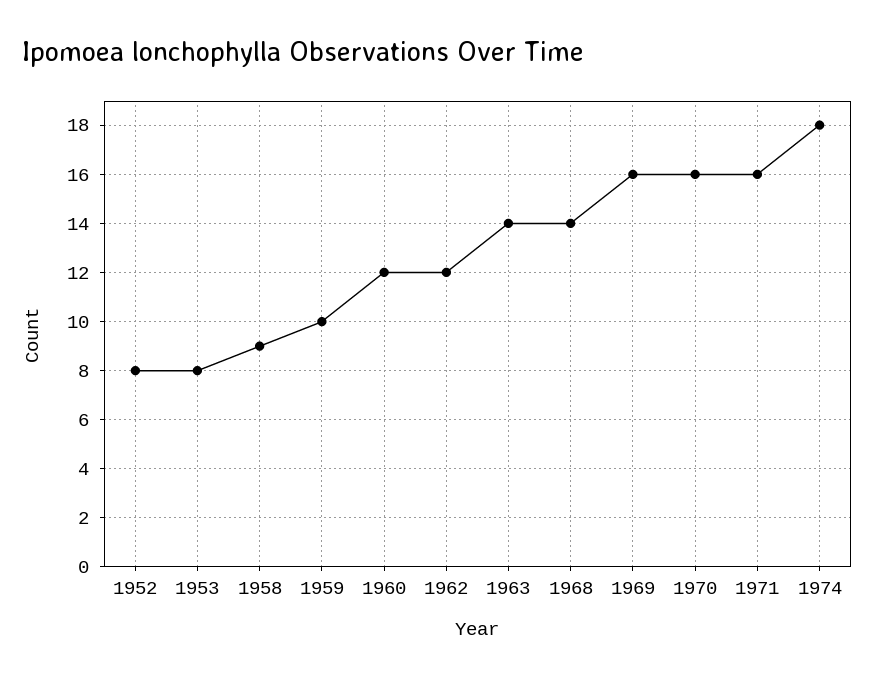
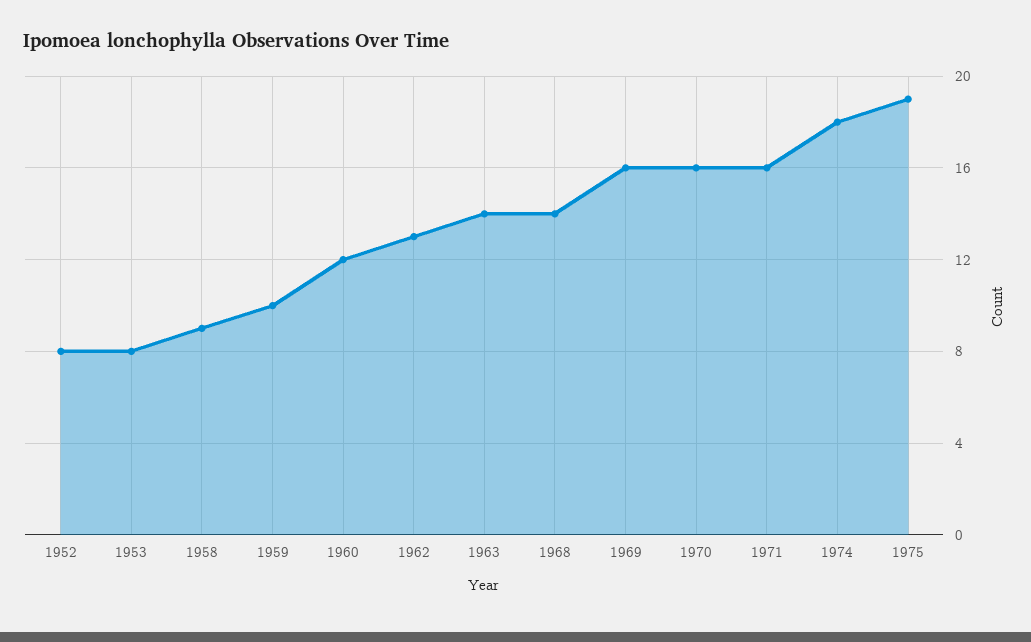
1962: 12 -> 13
1975: none -> 19

